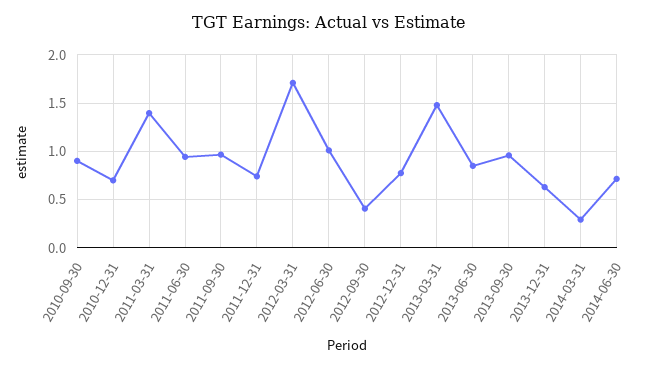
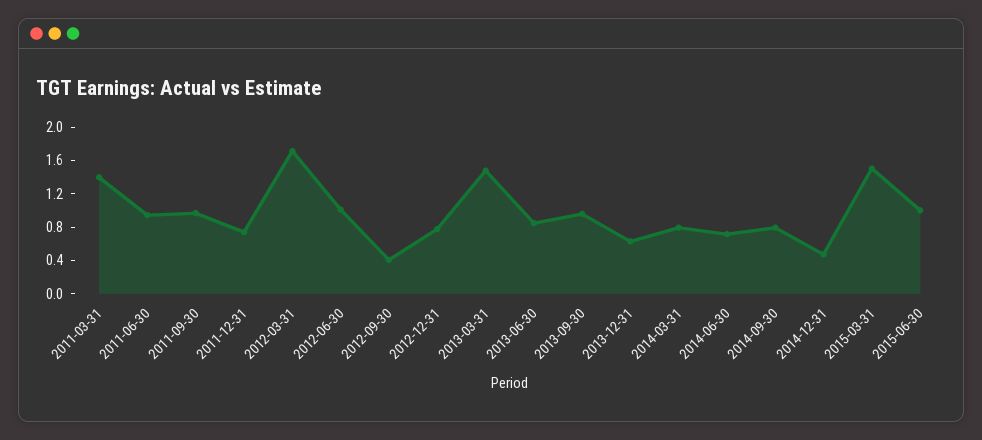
2010-09-30: 0.9 -> none
2010-12-31: 0.7 -> none
2014-03-31: 0.3 -> 0.8
2014-09-30: none -> 0.8
2014-12-31: none -> 0.5
2015-03-31: none -> 1.5
2015-06-30: none -> 1

